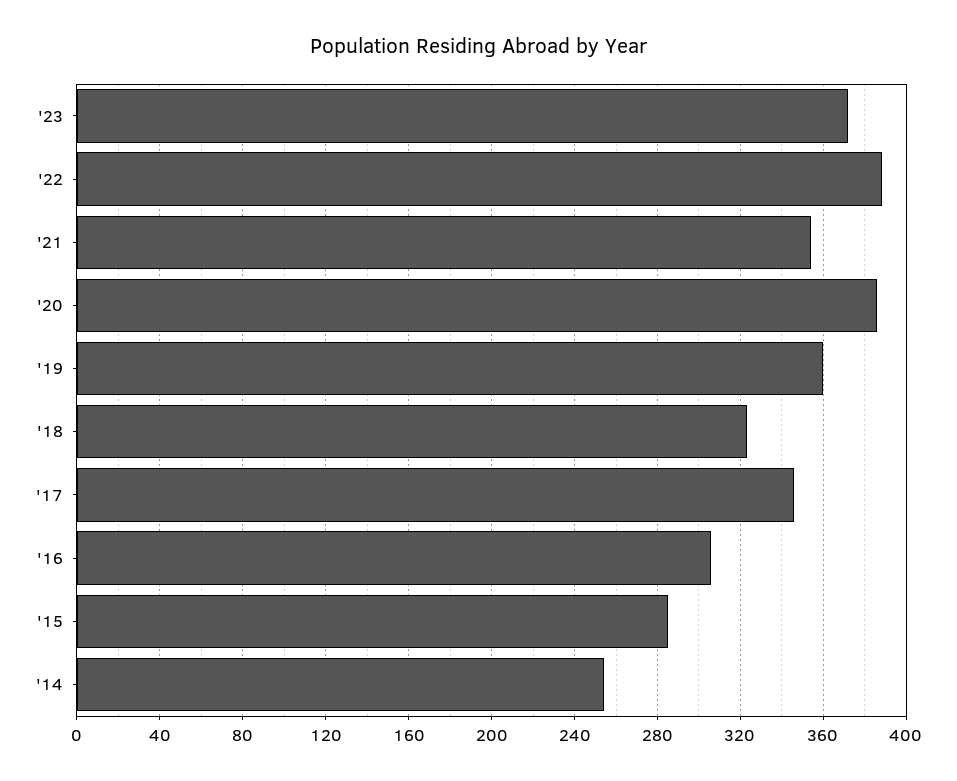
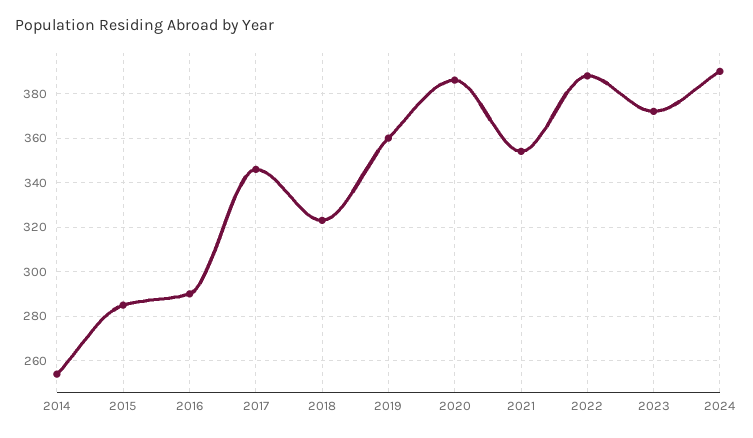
'16: 305 -> 290
2024: none -> 390

